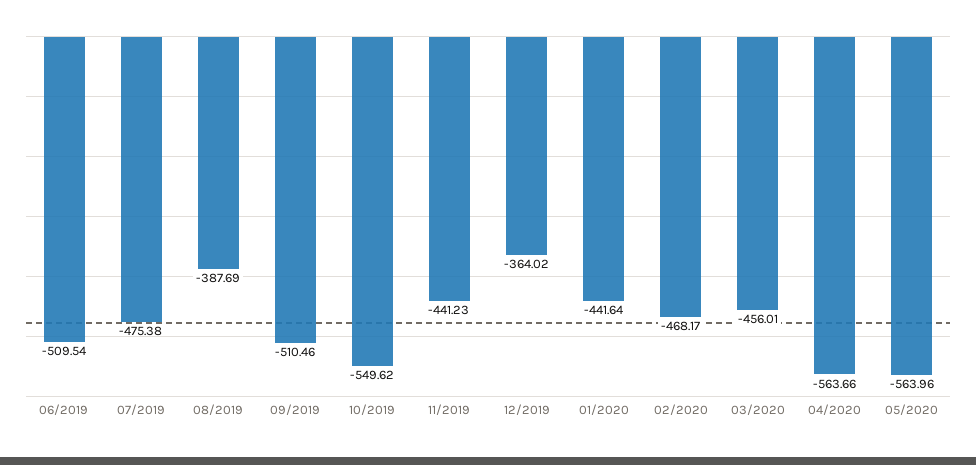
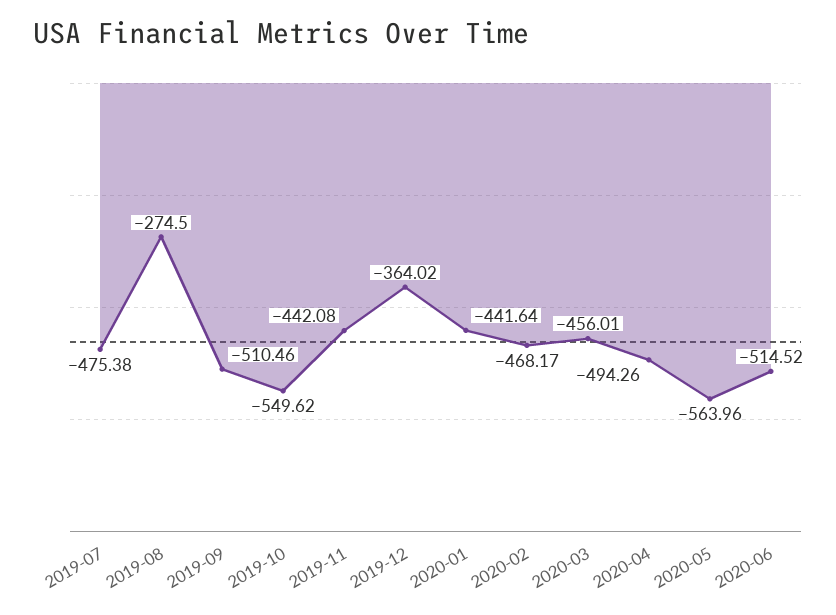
06/2019: -509.54 -> none
08/2019: -387.69 -> -274.5
11/2019: -441.23 -> -442.08
04/2020: -563.66 -> -494.26
2020-06: none -> -514.52

